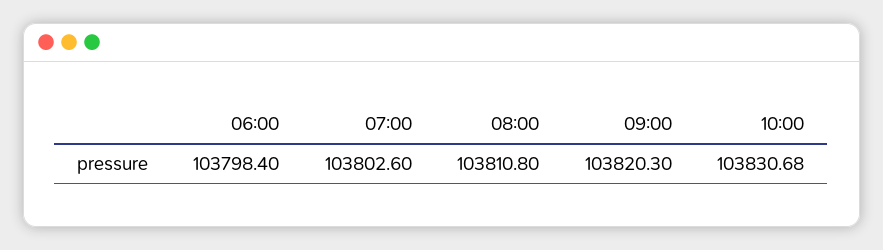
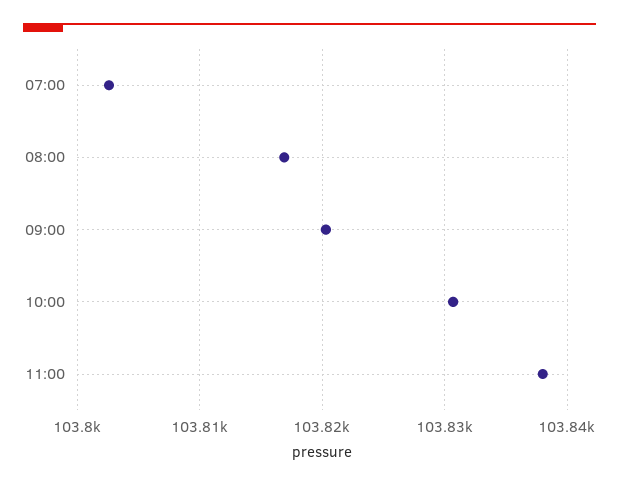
06:00: 103798.4 -> none
08:00: 103810.8 -> 103817
11:00: none -> 103838

